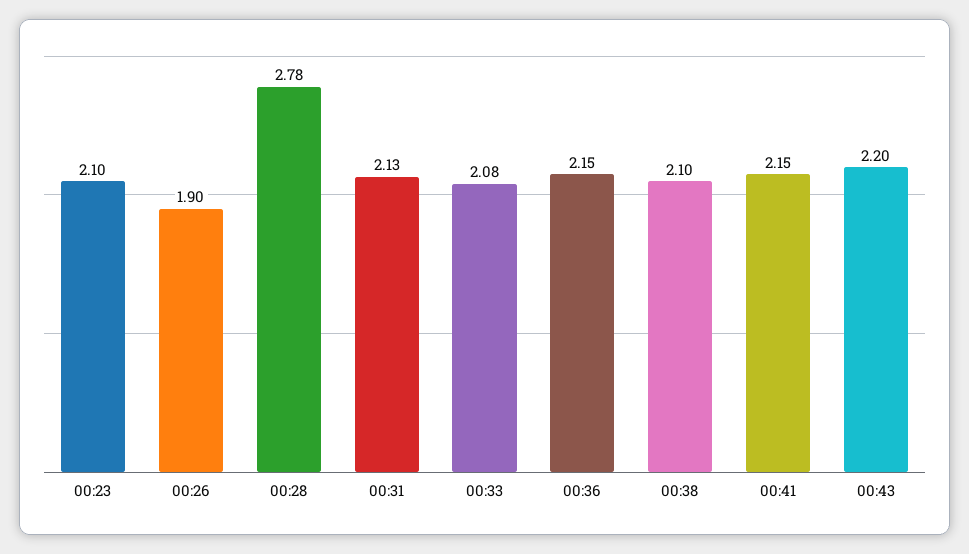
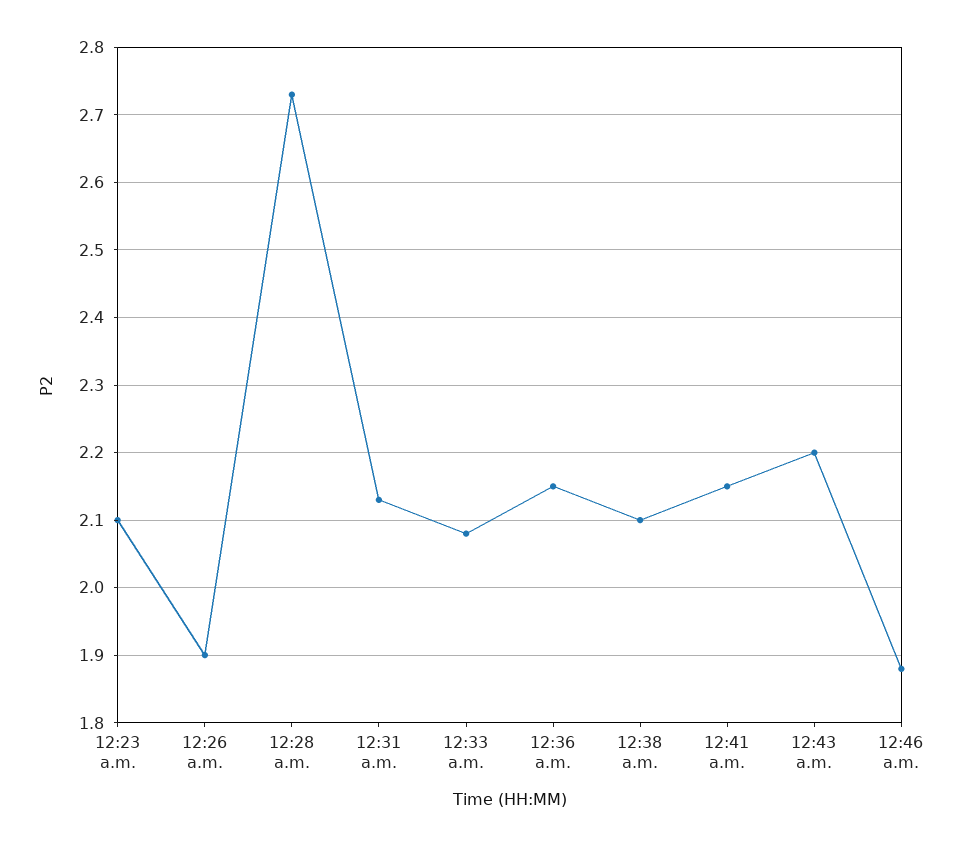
00:28: 2.78 -> 2.73
12:46 a.m.: none -> 1.88

